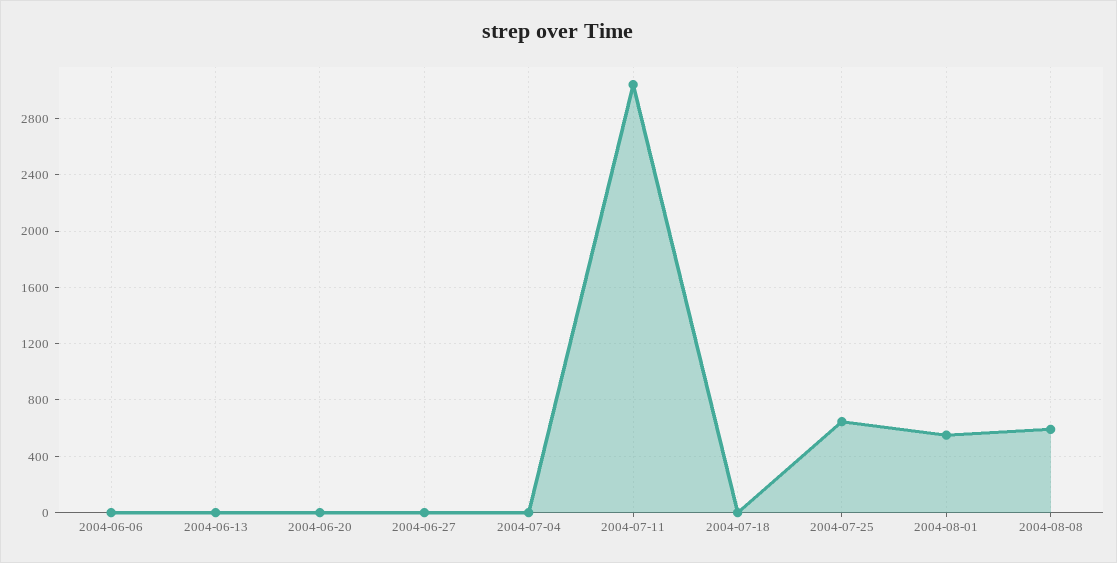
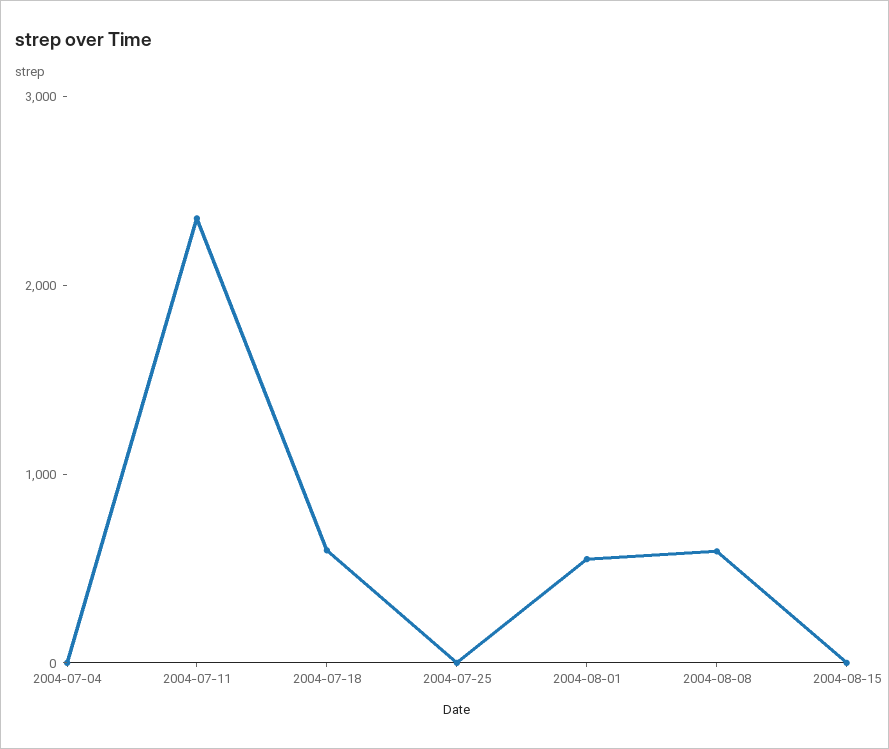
2004-06-06: 0 -> none
2004-06-13: 0 -> none
2004-06-20: 0 -> none
2004-06-27: 0 -> none
2004-07-11: 3050 -> 2400
2004-07-18: 0 -> 600
2004-07-25: 650 -> 0
2004-08-15: none -> 0

